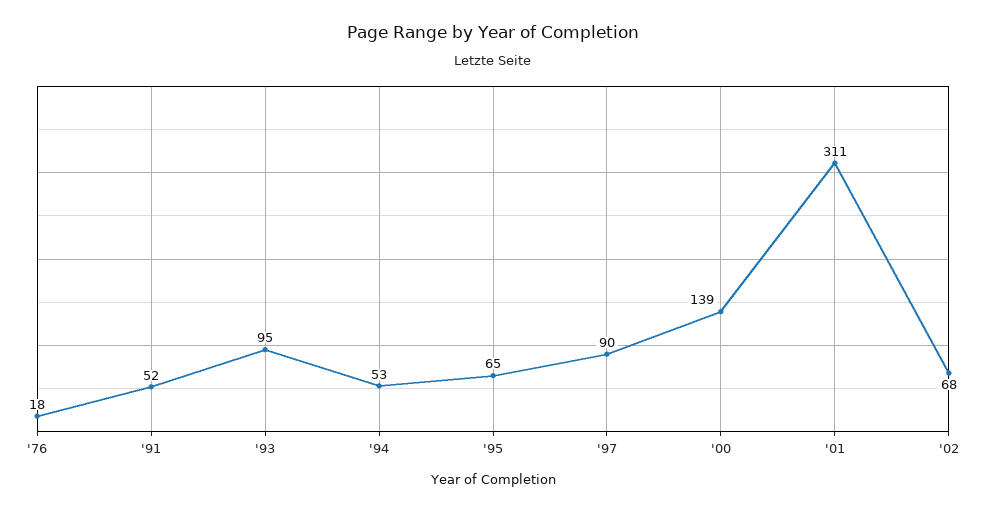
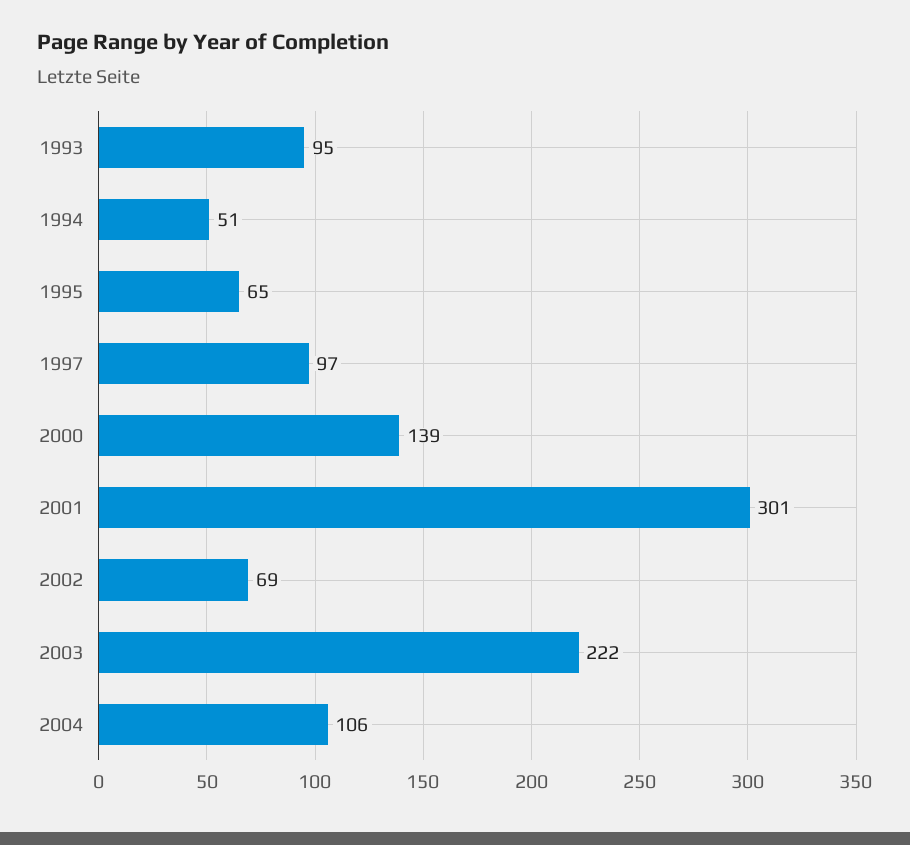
'76: 18 -> none
'91: 52 -> none
'94: 53 -> 51
'97: 90 -> 97
'01: 311 -> 301
'02: 68 -> 69
2003: none -> 222
2004: none -> 106

